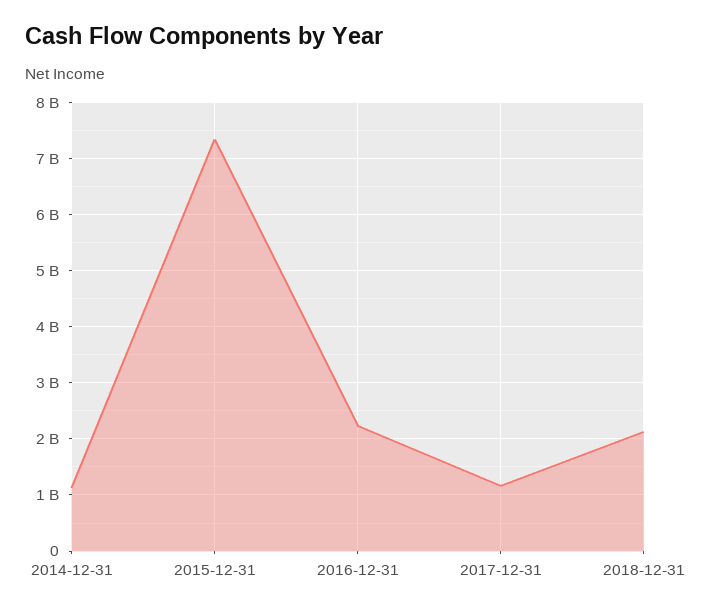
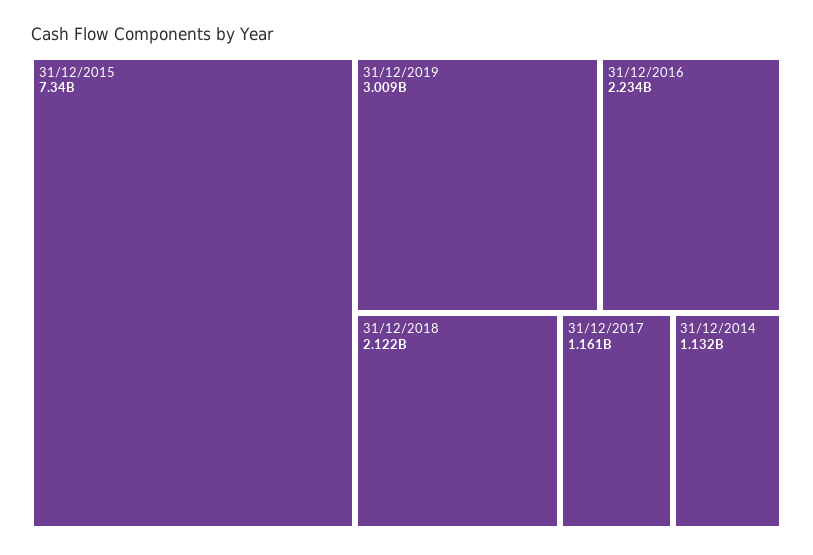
31/12/2019: none -> 3009000000

